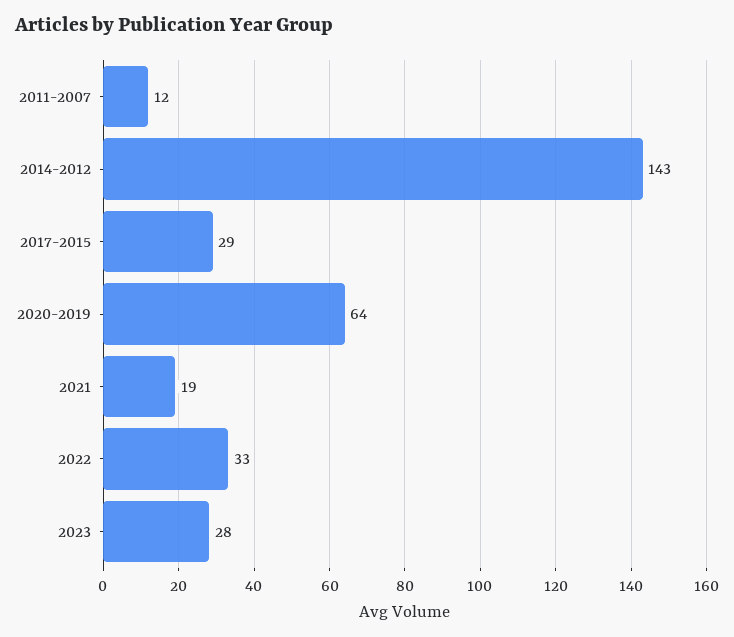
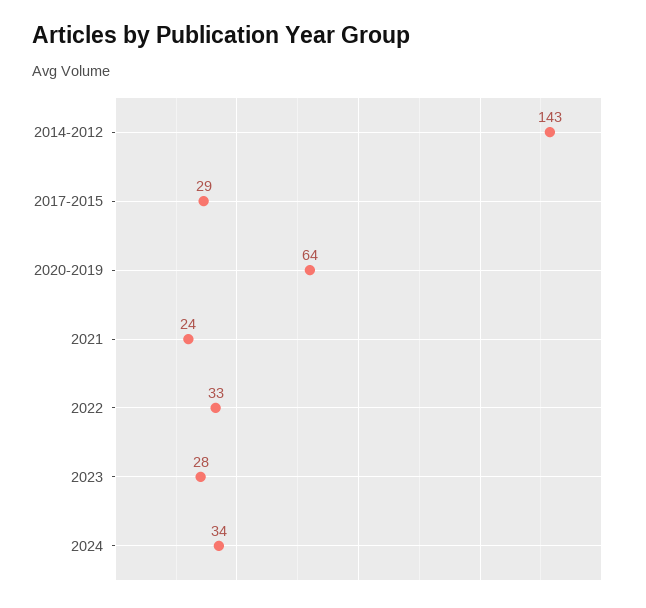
2011-2007: 12 -> none
2021: 19 -> 24
2024: none -> 34

